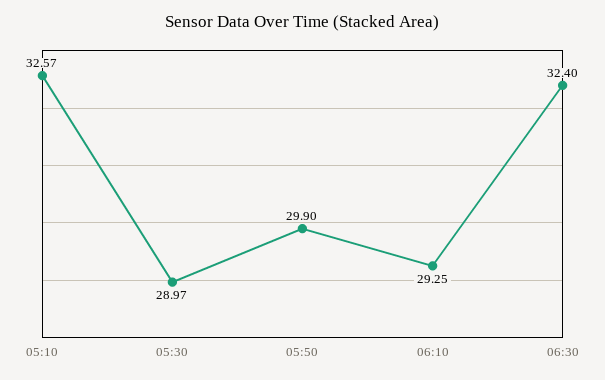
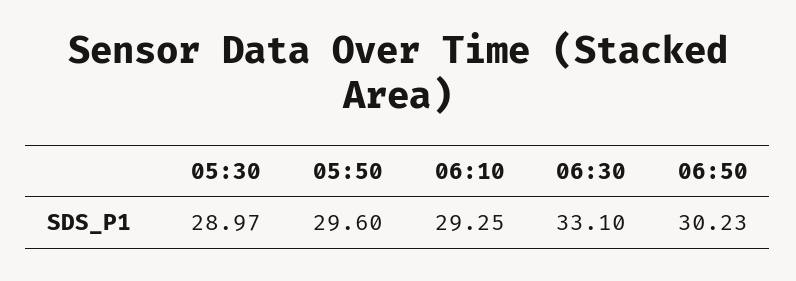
05:10: 32.57 -> none
05:50: 29.9 -> 29.6
06:30: 32.4 -> 33.1
06:50: none -> 30.23

